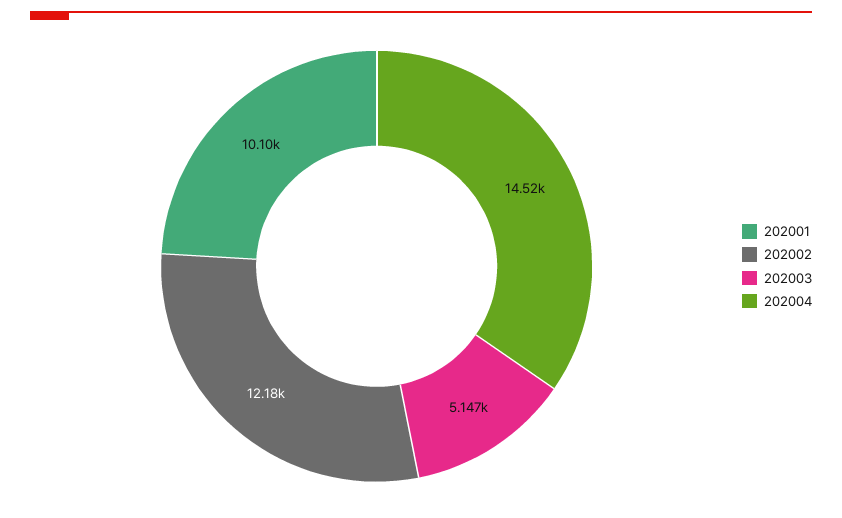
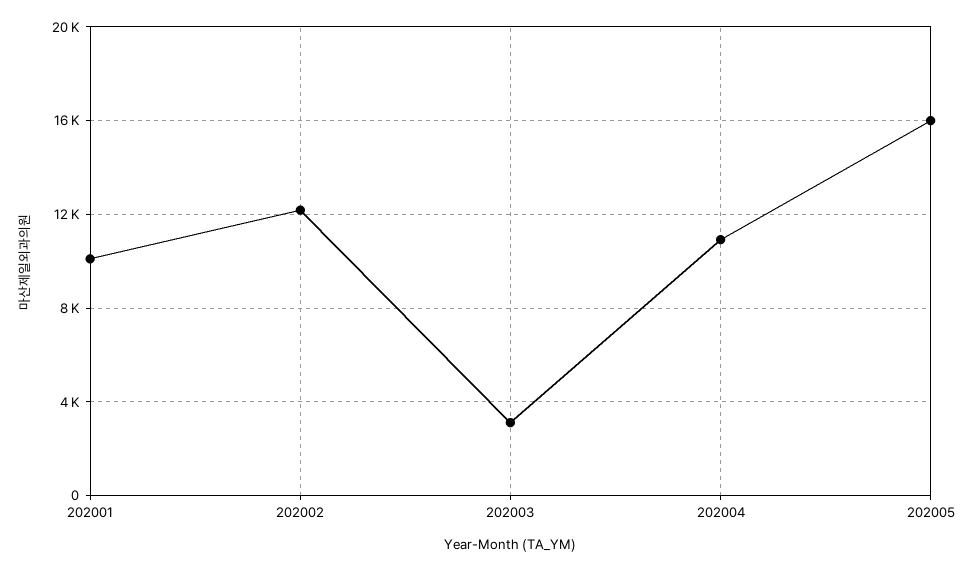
202003: 5147 -> 3000
202004: 14520 -> 11000
202005: none -> 16000

